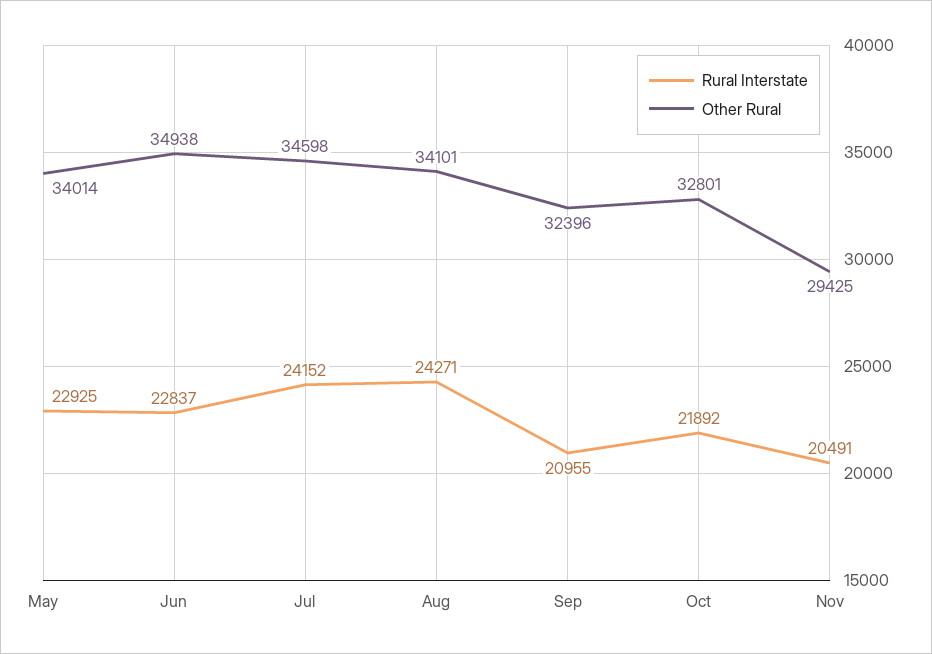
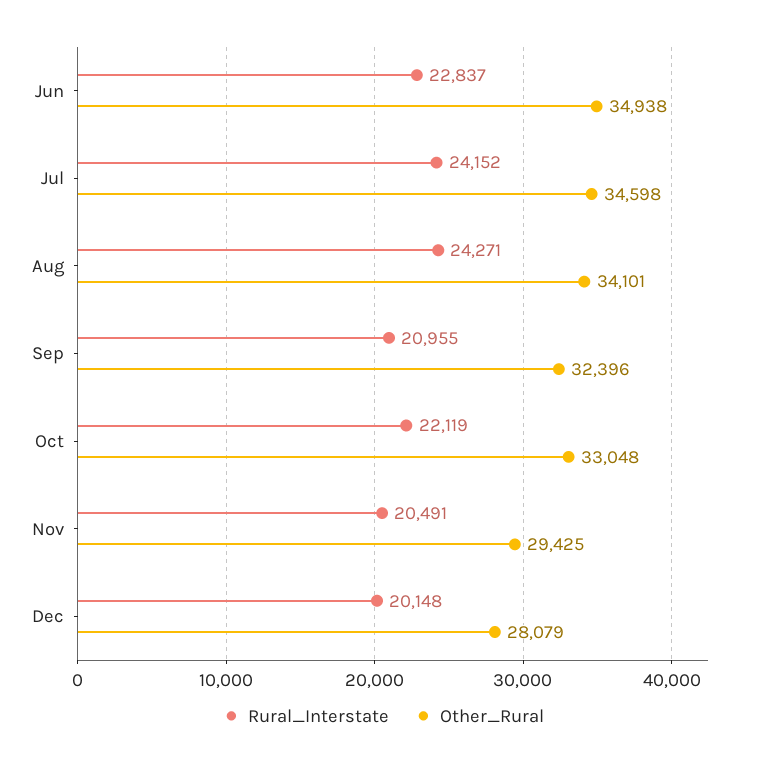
Rural Interstate, May: 22925 -> none
Other Rural, May: 34014 -> none
Rural Interstate, Oct: 21892 -> 22119
Other Rural, Oct: 32801 -> 33048
Rural Interstate, Dec: none -> 20148
Other Rural, Dec: none -> 28079

